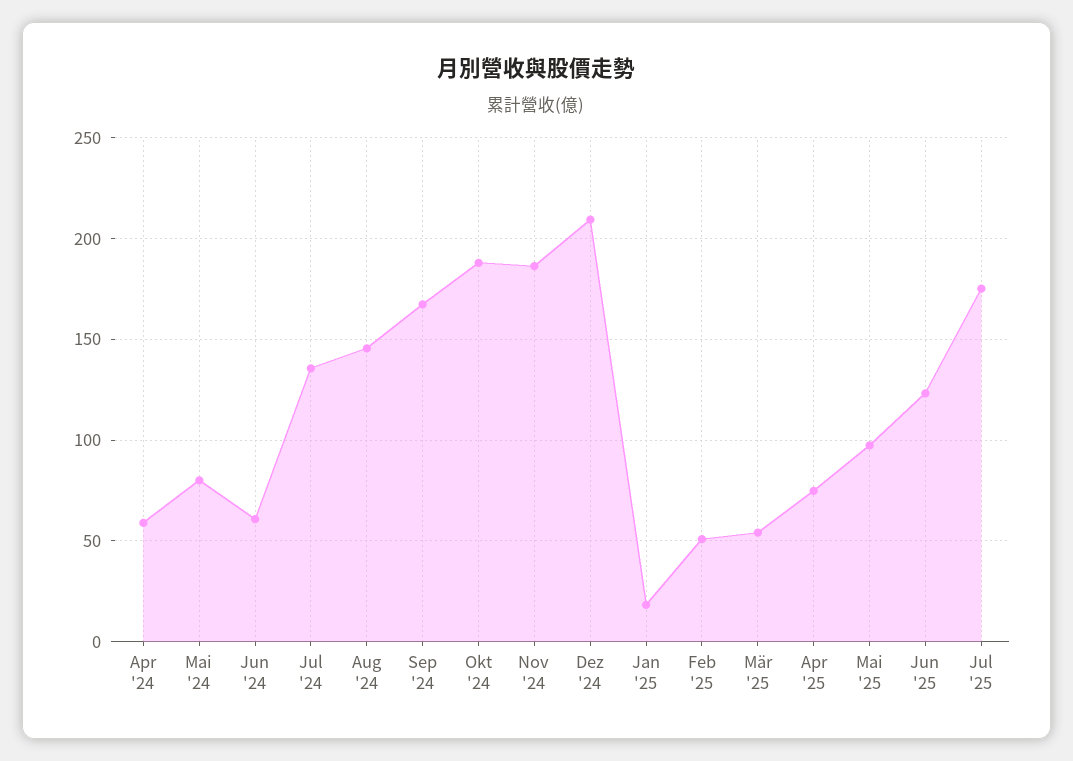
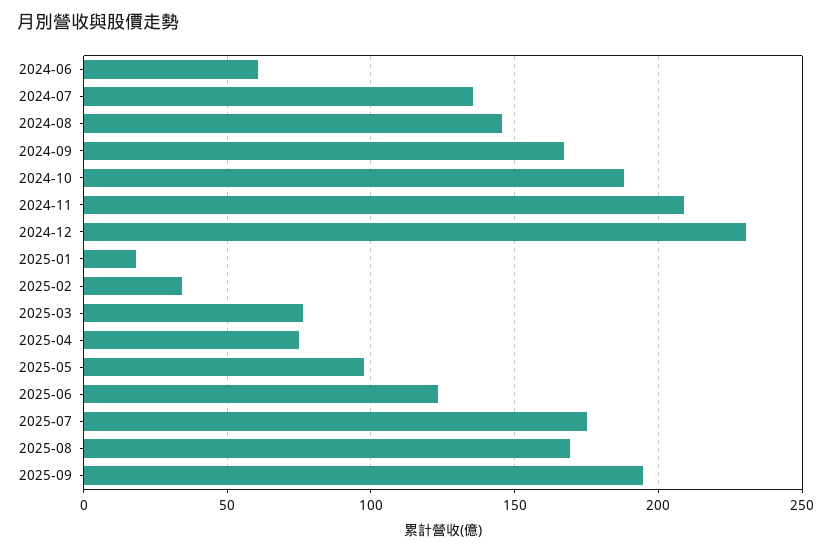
Apr '24: 60 -> none
Mai '24: 80 -> none
Nov '24: 185 -> 210
Dez '24: 210 -> 230
Feb '25: 50 -> 35
Mär '25: 55 -> 75
2025-08: none -> 170
2025-09: none -> 195

